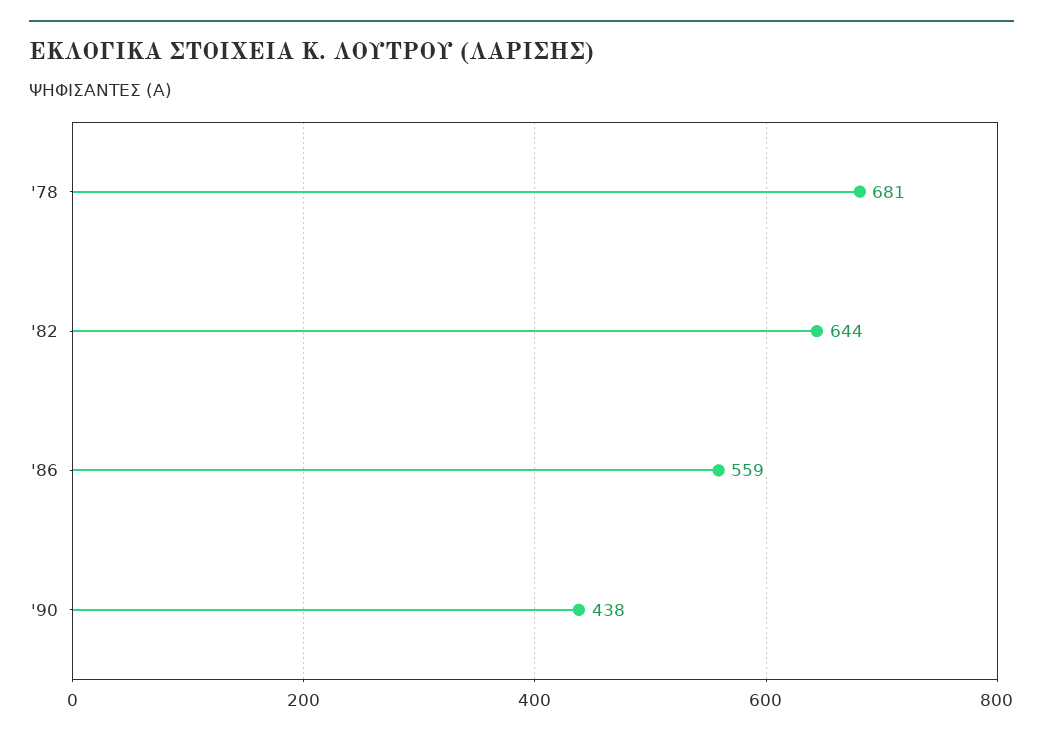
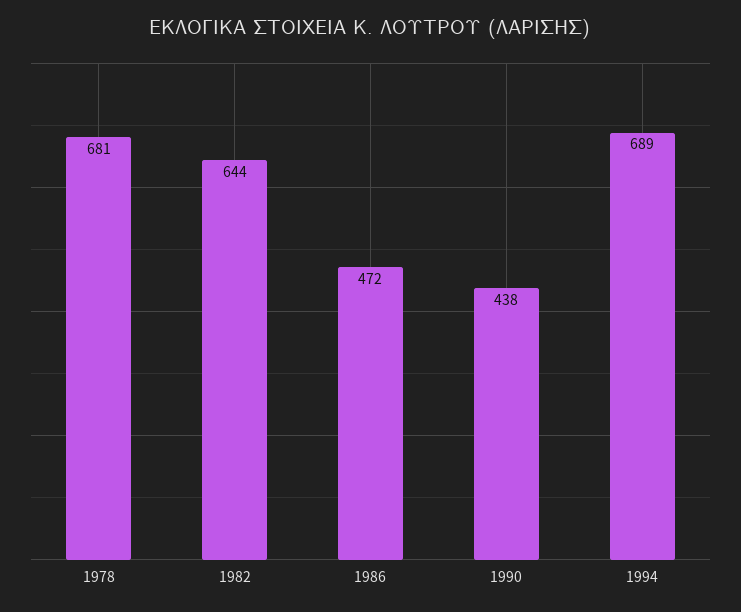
'86: 559 -> 472
1994: none -> 689

